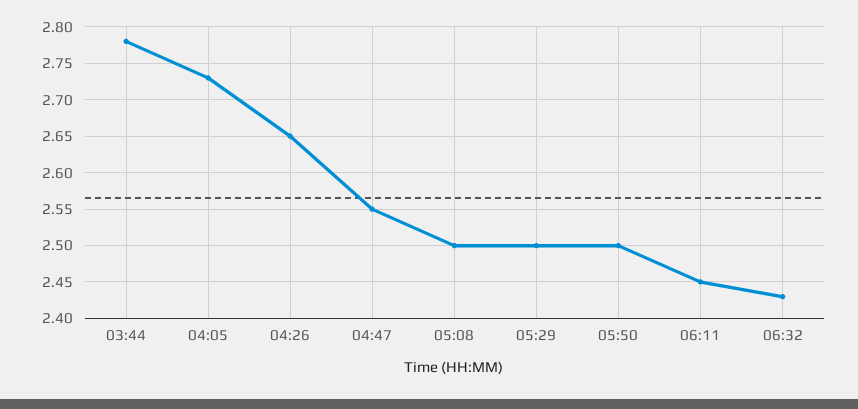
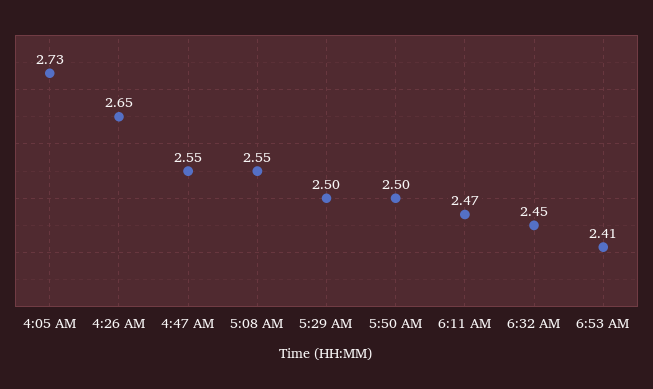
03:44: 2.78 -> none
05:08: 2.5 -> 2.55
06:11: 2.45 -> 2.47
06:32: 2.43 -> 2.45
6:53 AM: none -> 2.41

